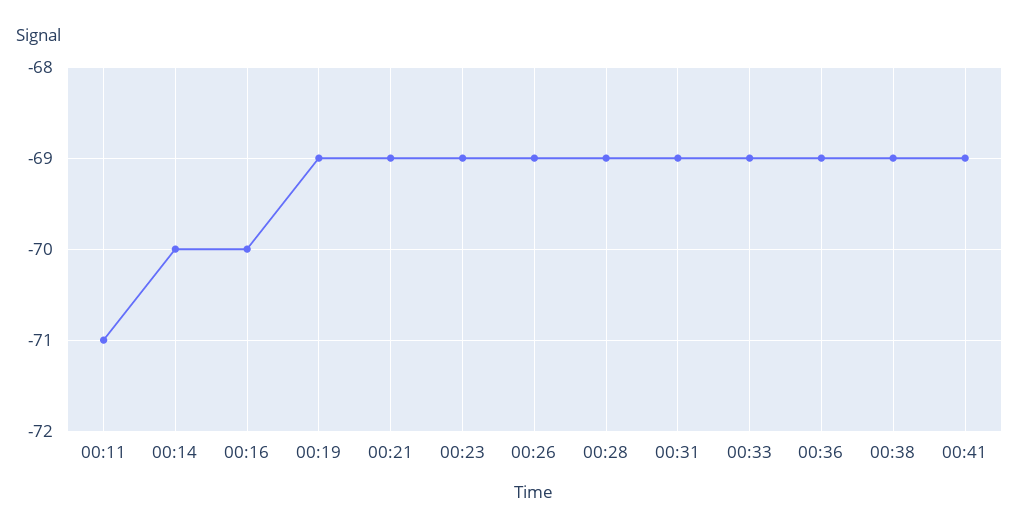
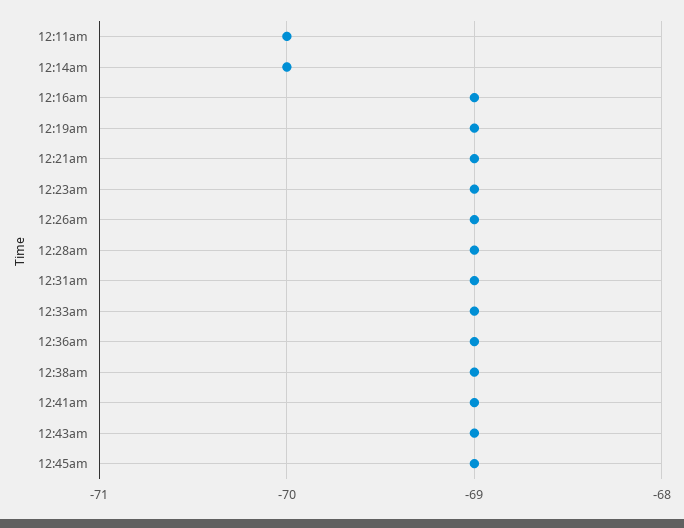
00:11: -71 -> -70
00:16: -70 -> -69
12:43am: none -> -69
12:45am: none -> -69

